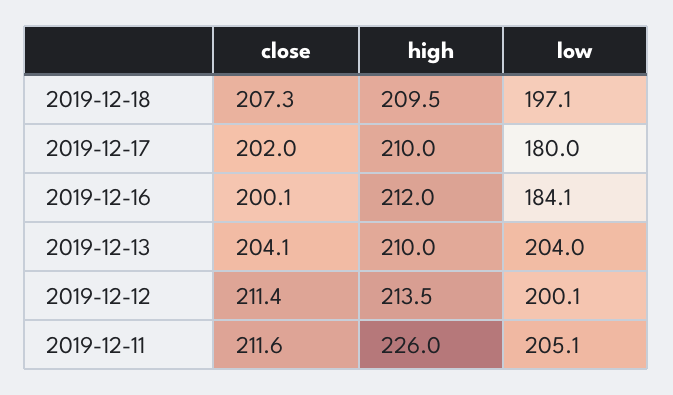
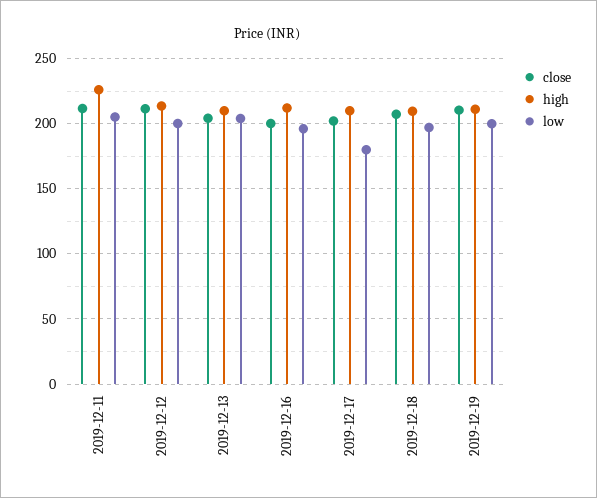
low, 2019-12-16: 184.1 -> 195
close, 2019-12-19: none -> 210
high, 2019-12-19: none -> 210
low, 2019-12-19: none -> 200

